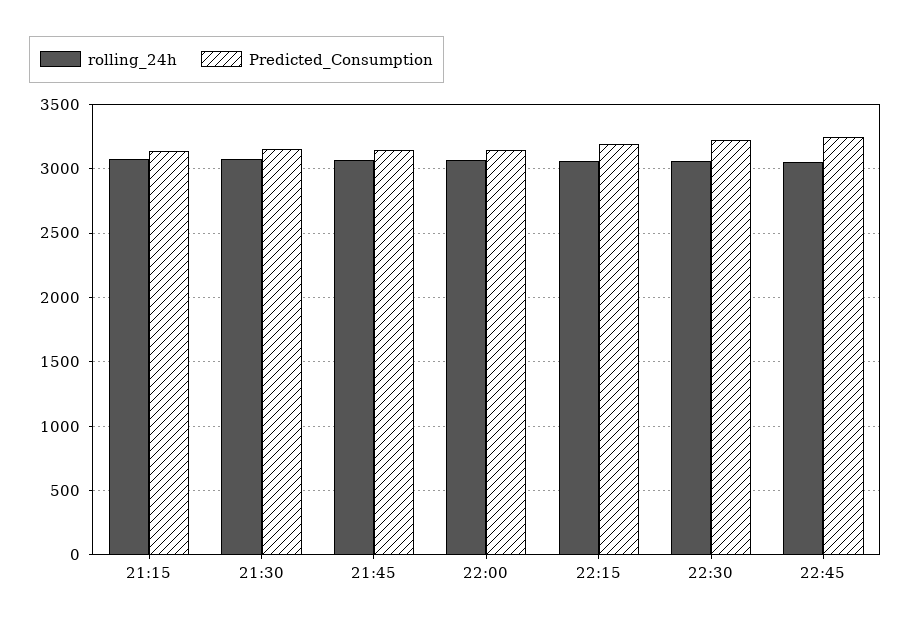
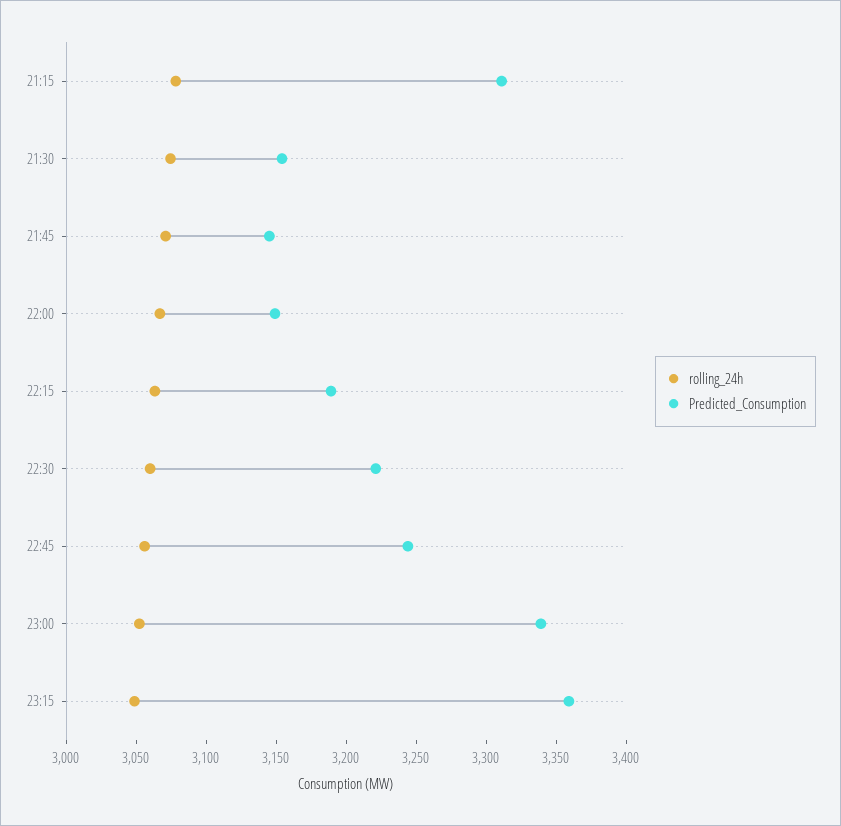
Predicted_Consumption, 21:15: 3150 -> 3310
rolling_24h, 23:00: none -> 3050
Predicted_Consumption, 23:00: none -> 3340
rolling_24h, 23:15: none -> 3050
Predicted_Consumption, 23:15: none -> 3360

